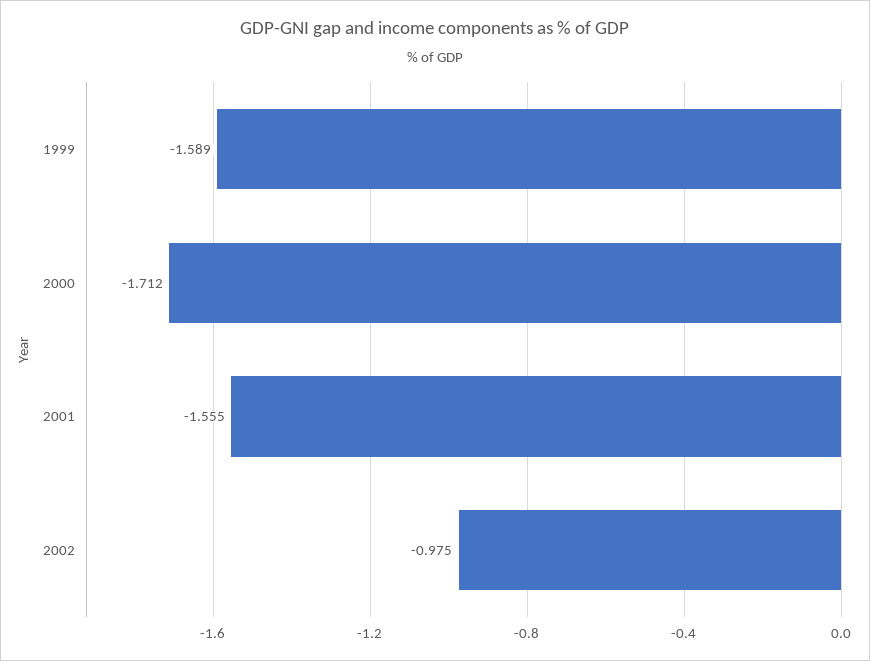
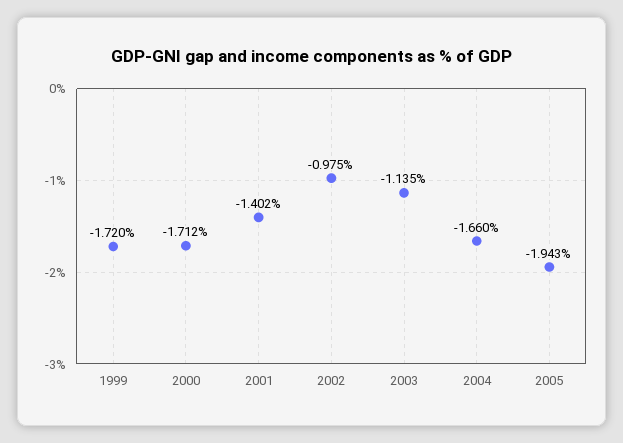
1999: -1.589 -> -1.72
2001: -1.555 -> -1.402
2003: none -> -1.135
2004: none -> -1.66
2005: none -> -1.943

